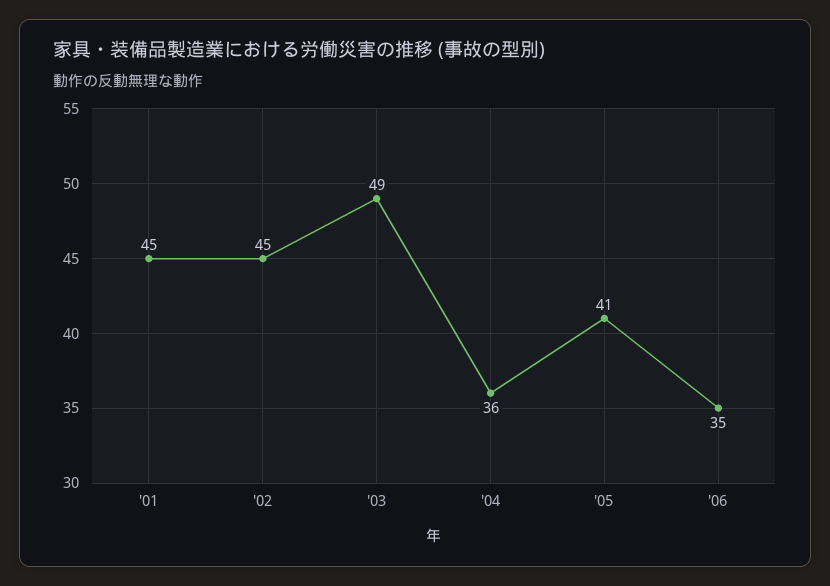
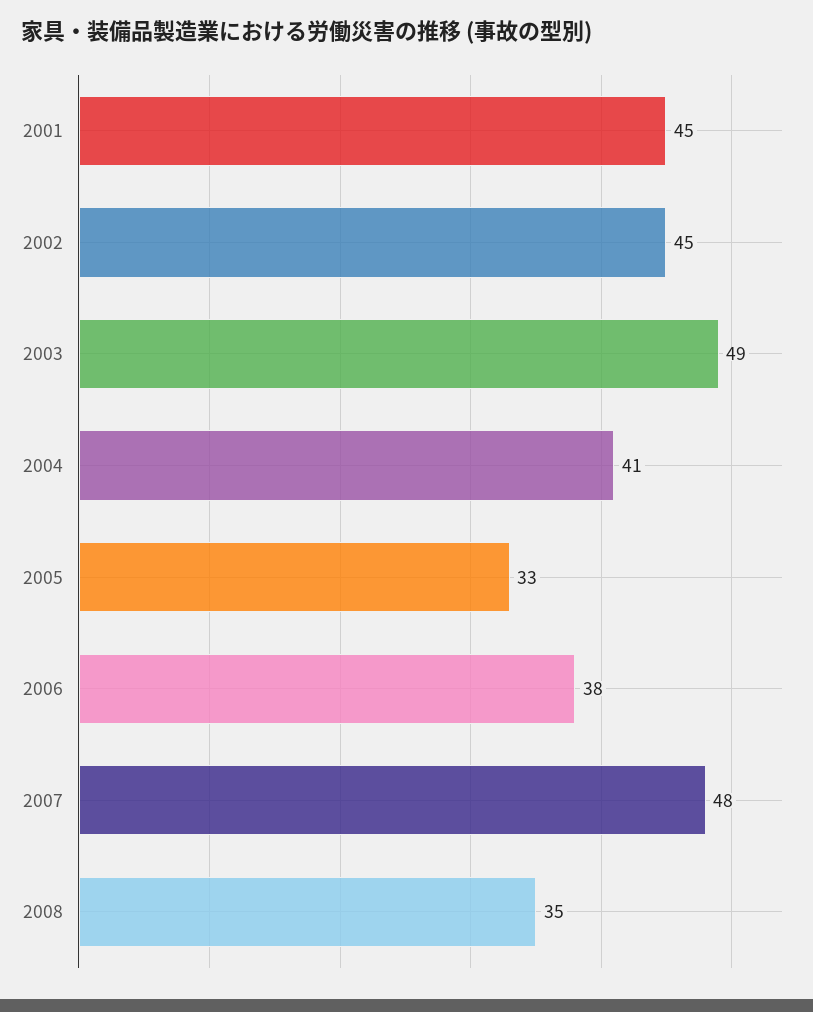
'04: 36 -> 41
'05: 41 -> 33
'06: 35 -> 38
2007: none -> 48
2008: none -> 35

